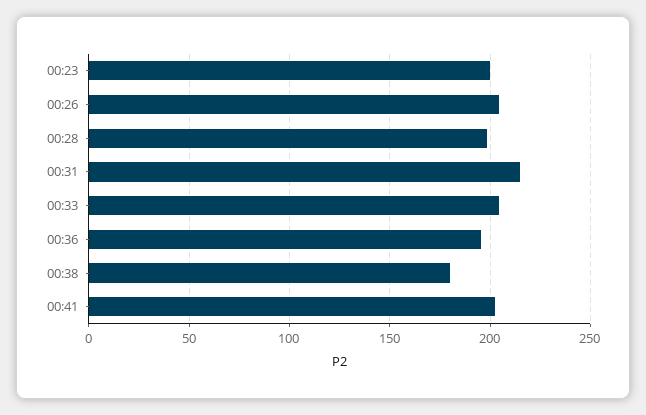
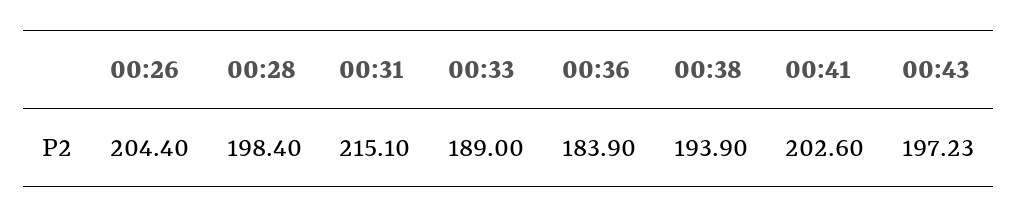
00:23: 200 -> none
00:33: 205 -> 189
00:36: 195 -> 183.9
00:38: 180 -> 193.9
00:43: none -> 197.23

